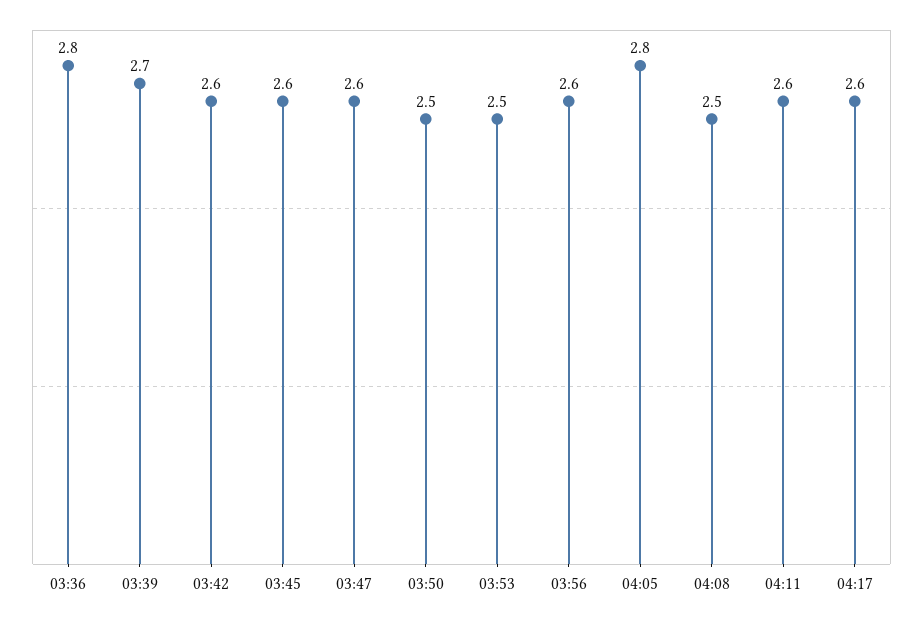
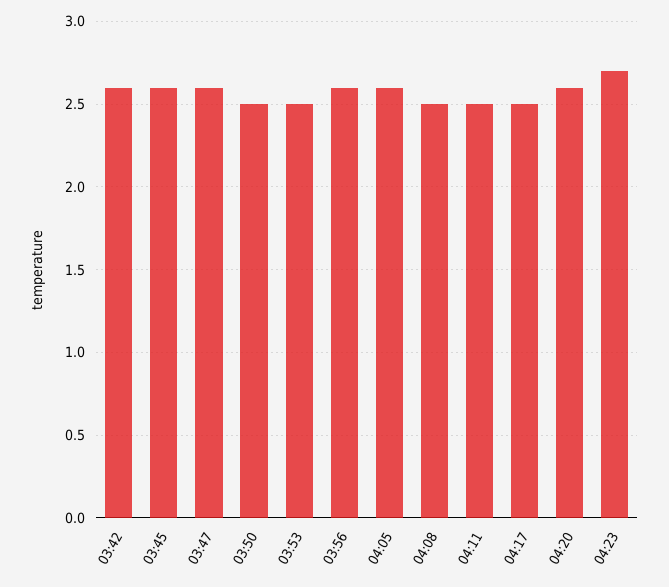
03:36: 2.8 -> none
03:39: 2.7 -> none
04:05: 2.8 -> 2.6
04:11: 2.6 -> 2.5
04:17: 2.6 -> 2.5
04:20: none -> 2.6
04:23: none -> 2.7

